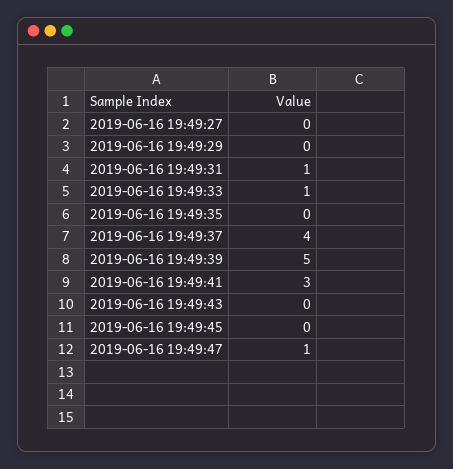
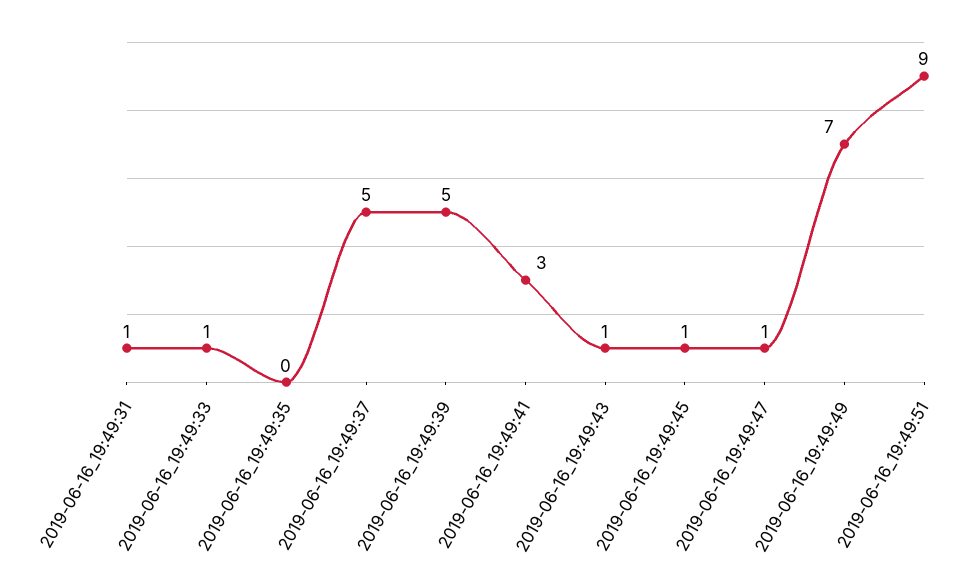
2019-06-16 19:49:27: 0 -> none
2019-06-16 19:49:29: 0 -> none
2019-06-16 19:49:37: 4 -> 5
2019-06-16 19:49:43: 0 -> 1
2019-06-16 19:49:45: 0 -> 1
2019-06-16_19:49:49: none -> 7
2019-06-16_19:49:51: none -> 9

